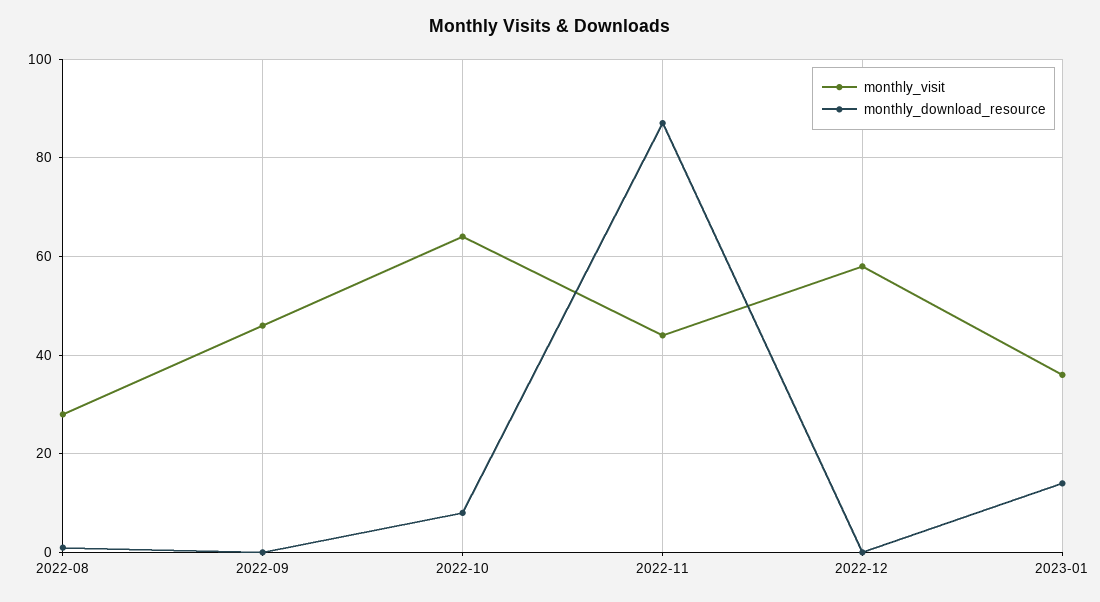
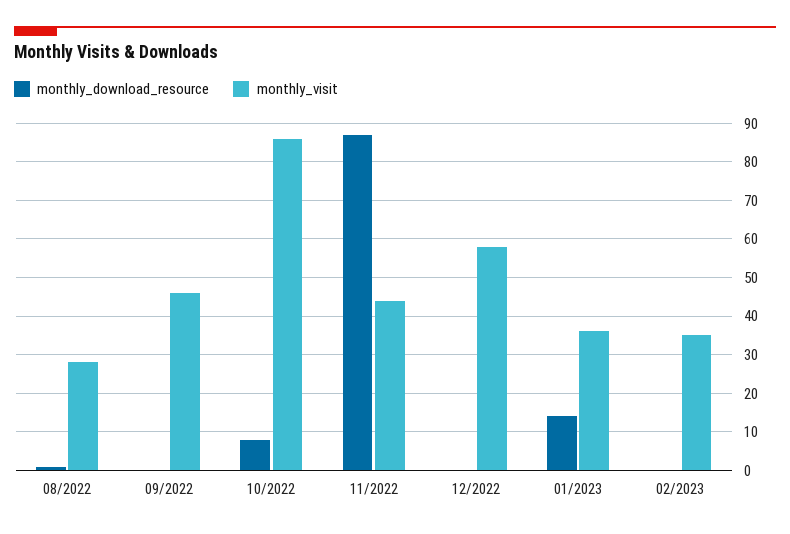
monthly_visit, 2022-10: 65 -> 85
monthly_download_resource, 02/2023: none -> 0
monthly_visit, 02/2023: none -> 35

